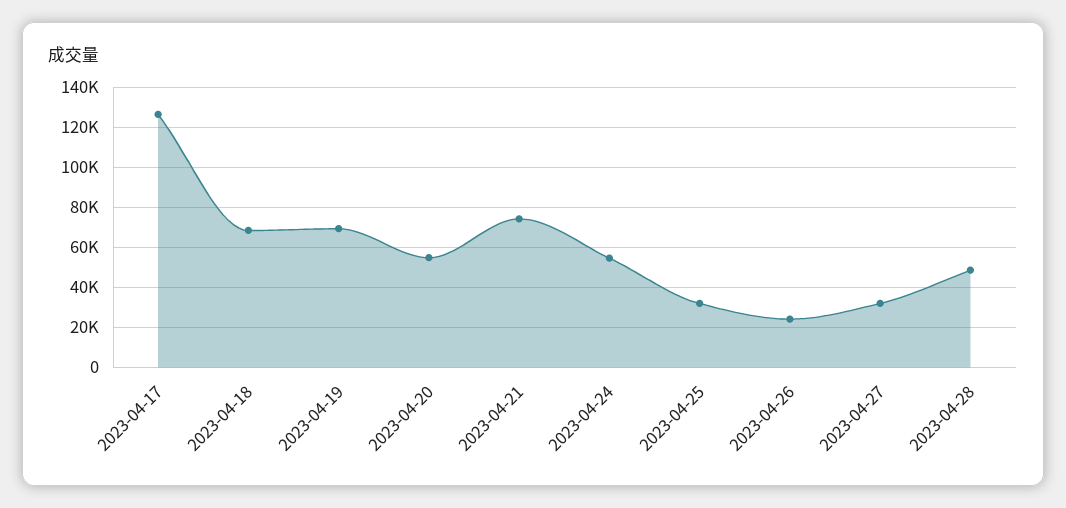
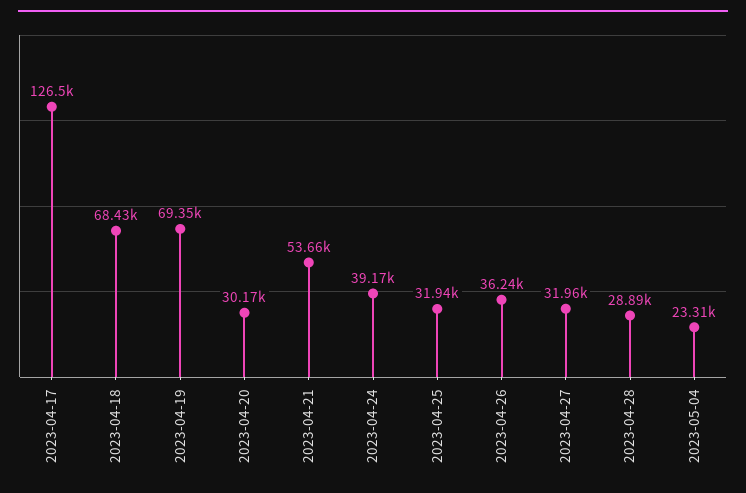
2023-04-20: 55000 -> 30170
2023-04-21: 75000 -> 53660
2023-04-24: 55000 -> 39170
2023-04-26: 25000 -> 36240
2023-04-28: 50000 -> 28890
2023-05-04: none -> 23310

